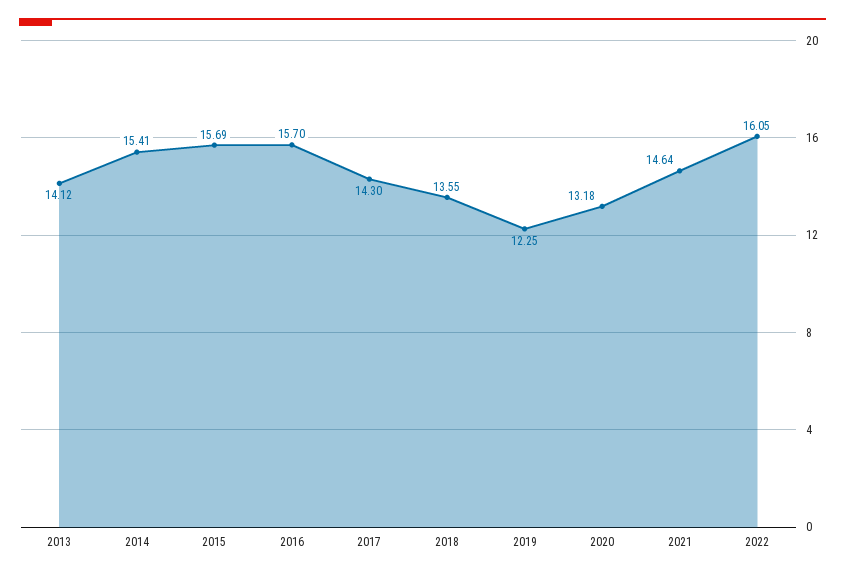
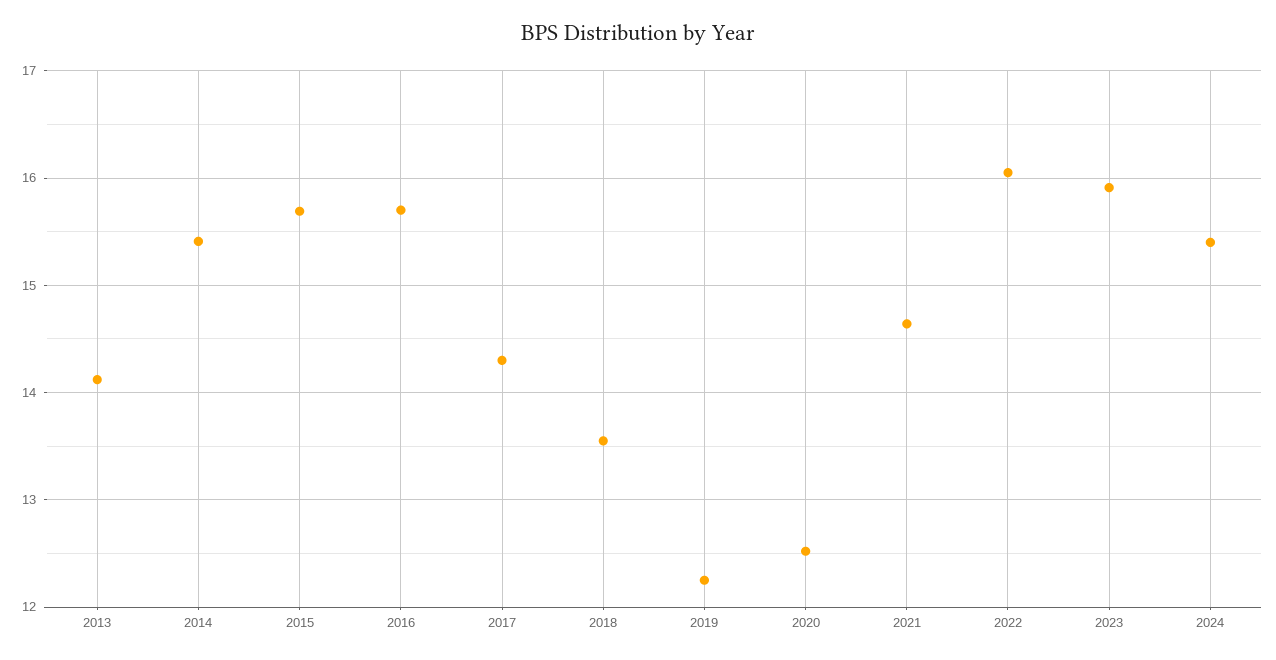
2020: 13.18 -> 12.5
2023: none -> 15.9
2024: none -> 15.4

